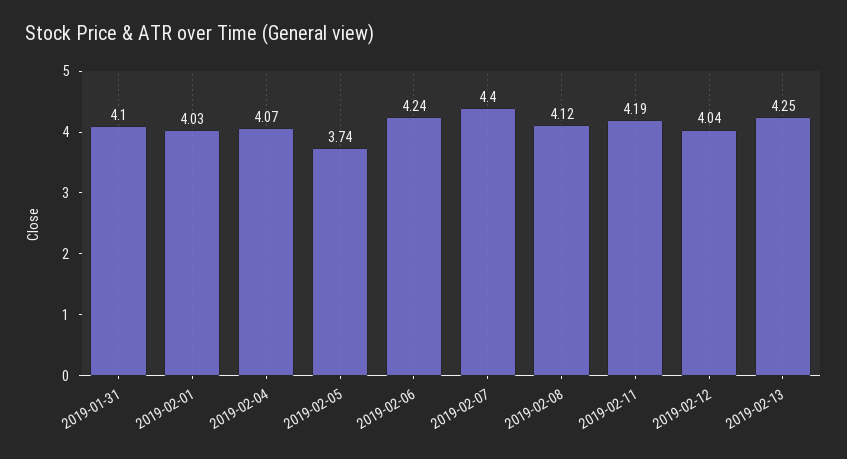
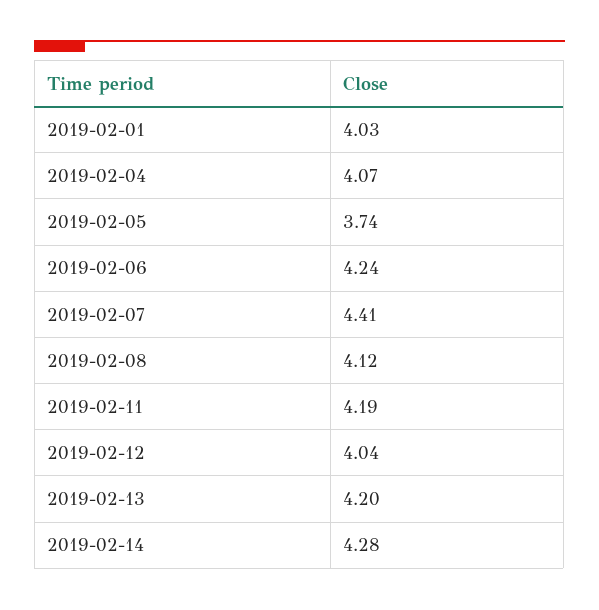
2019-01-31: 4.1 -> none
2019-02-07: 4.4 -> 4.41
2019-02-13: 4.25 -> 4.2
2019-02-14: none -> 4.28

